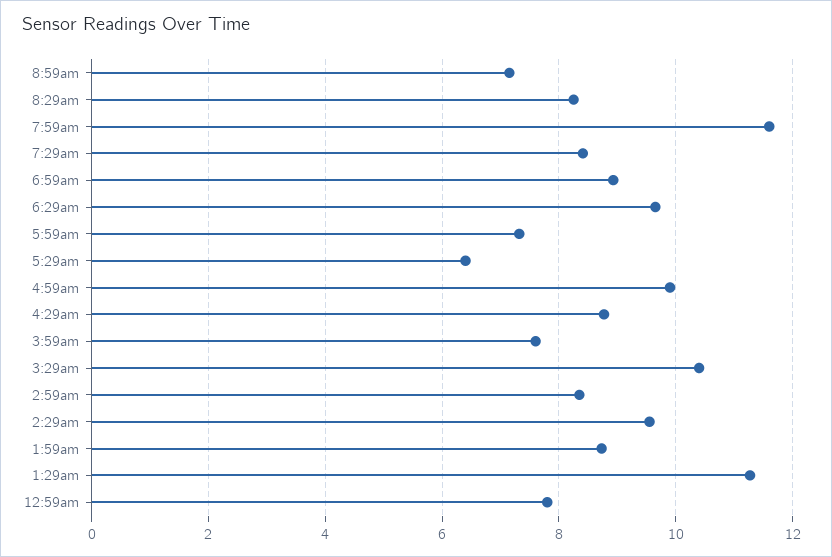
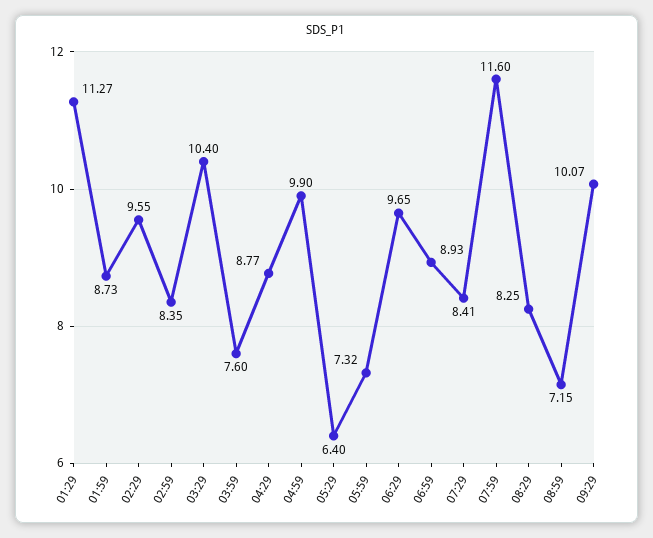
12:59am: 7.8 -> none
09:29: none -> 10.07

